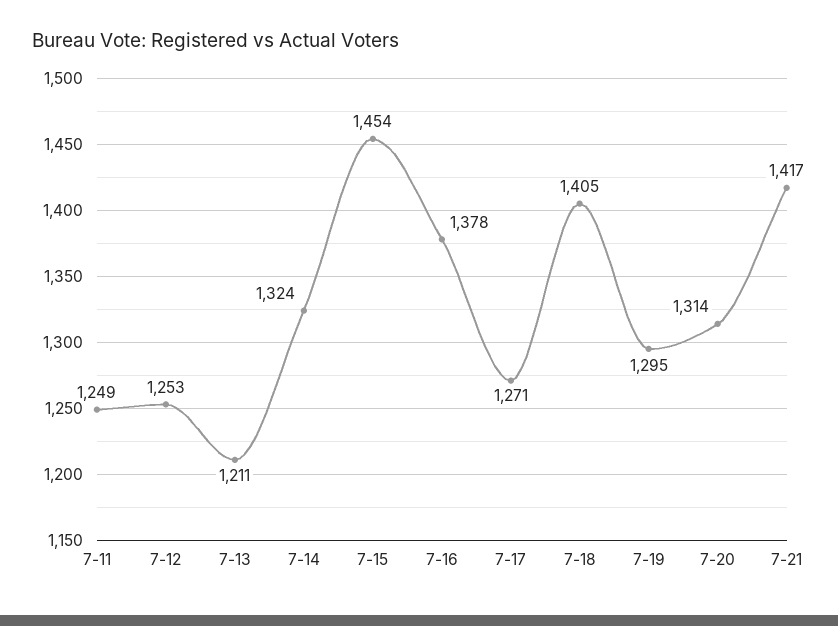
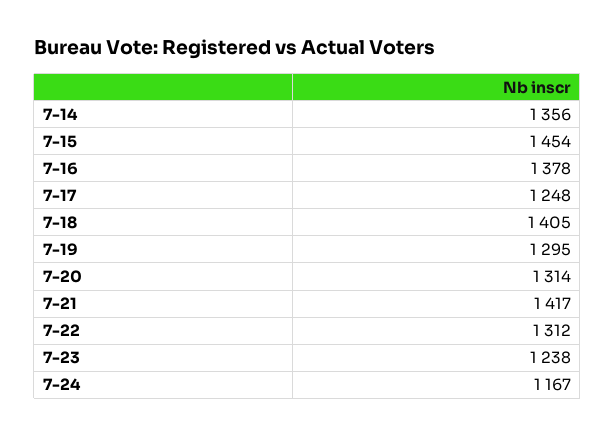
7-11: 1249 -> none
7-12: 1253 -> none
7-13: 1211 -> none
7-14: 1324 -> 1356
7-17: 1271 -> 1248
7-22: none -> 1312
7-23: none -> 1238
7-24: none -> 1167

